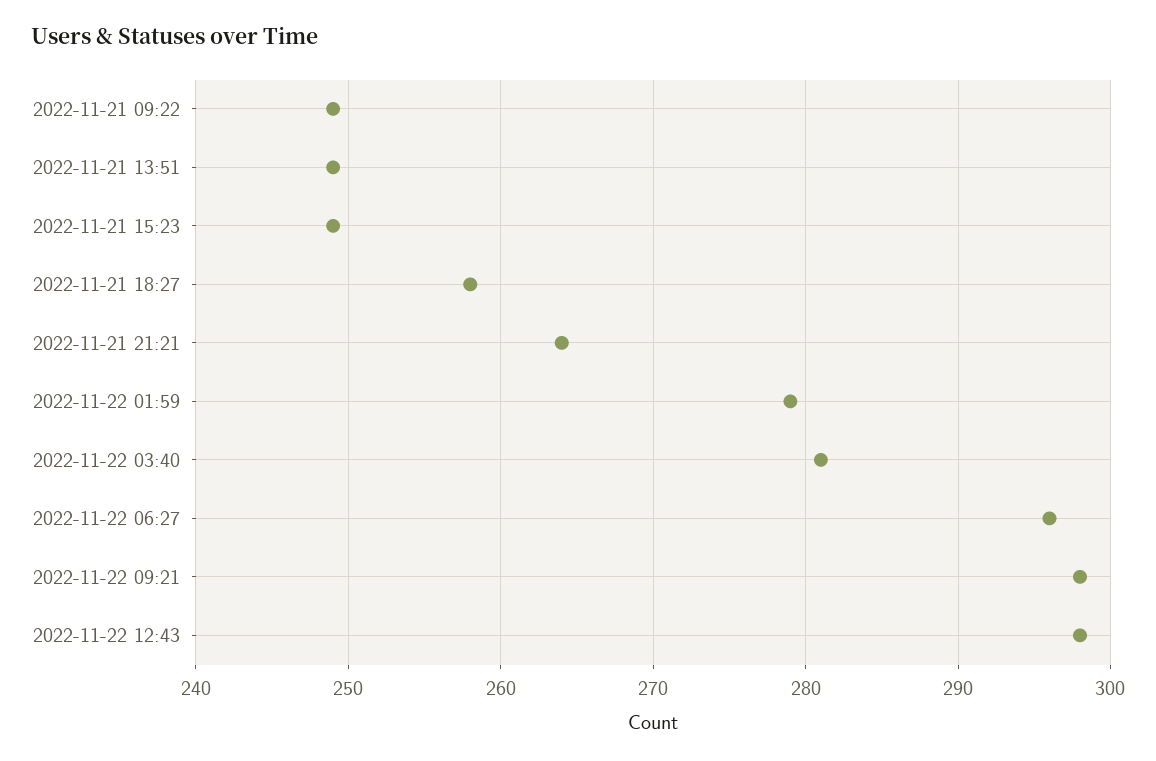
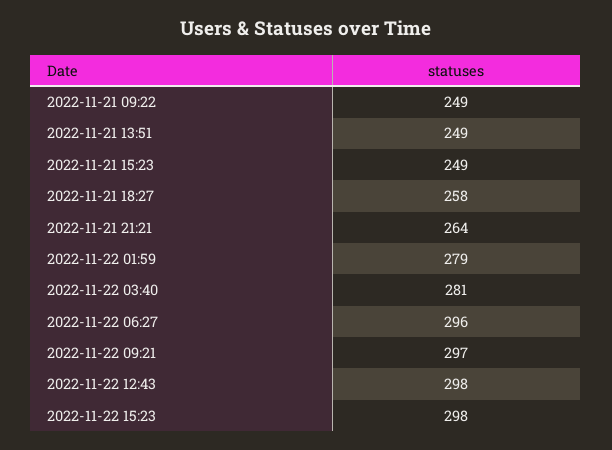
2022-11-22 09:21: 298 -> 297
2022-11-22 15:23: none -> 298

